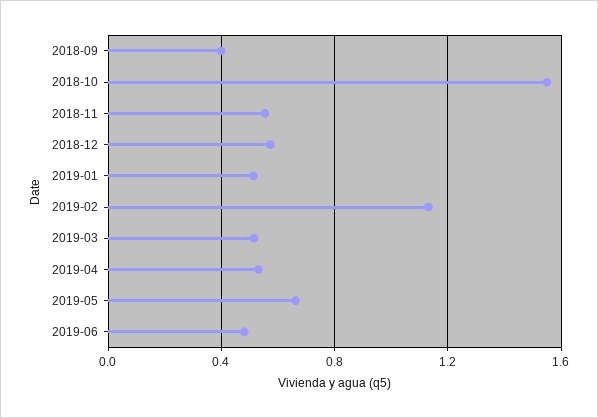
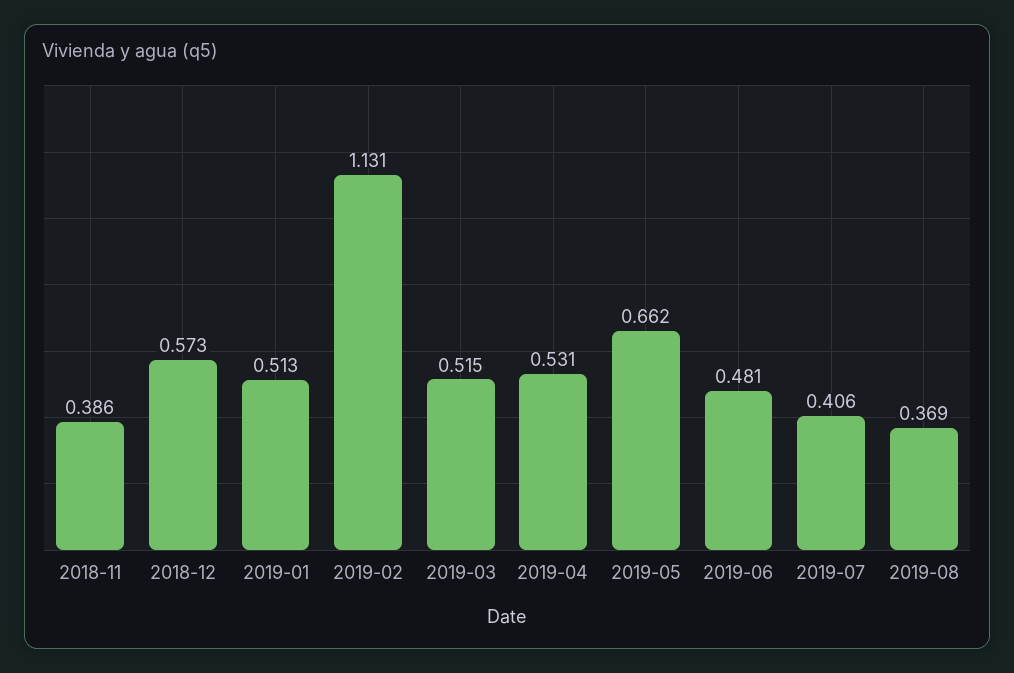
2018-09: 0.4 -> none
2018-10: 1.55 -> none
2018-11: 0.55 -> 0.386
2019-07: none -> 0.406
2019-08: none -> 0.369

